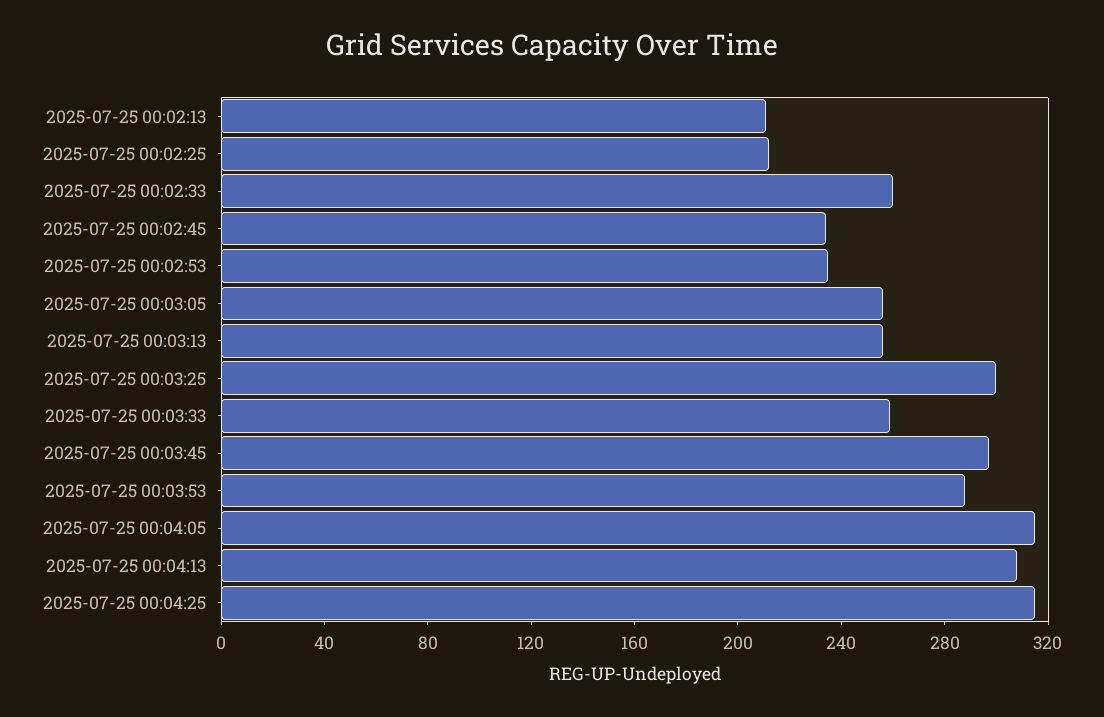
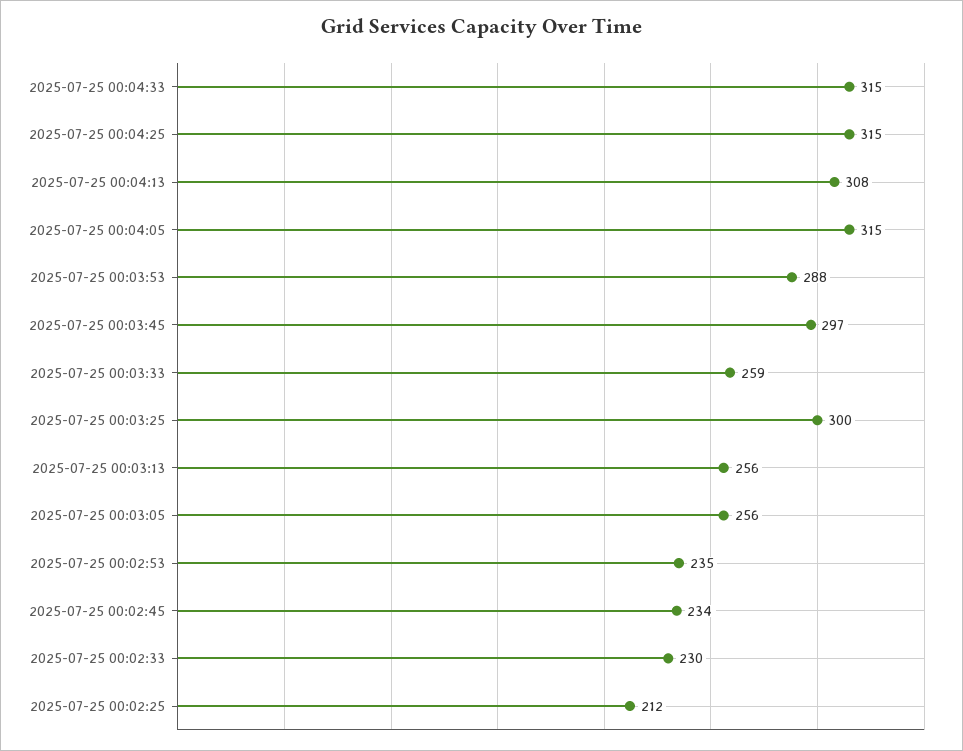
2025-07-25 00:02:13: 210 -> none
2025-07-25 00:02:33: 260 -> 230
2025-07-25 00:04:33: none -> 315

